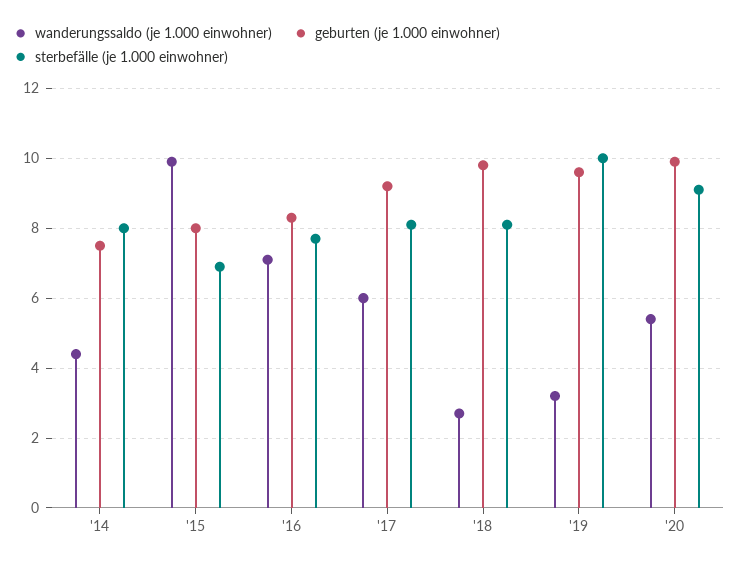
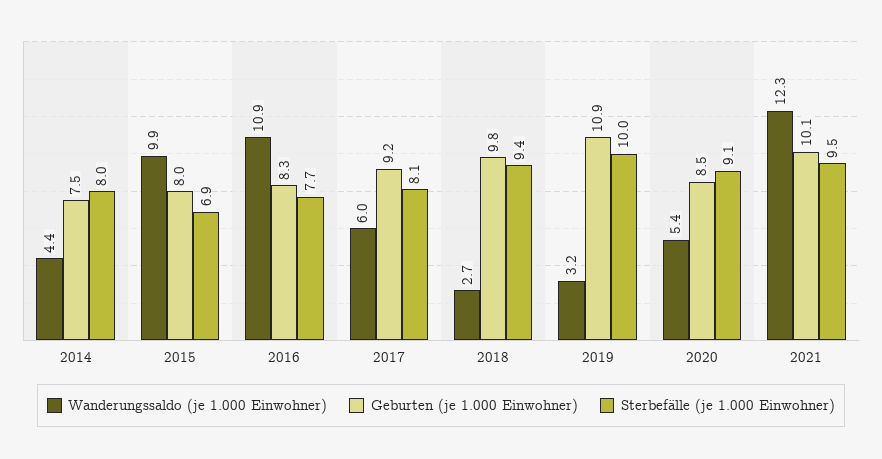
wanderungssaldo (je 1.000 einwohner), '16: 7 -> 10.9
sterbefälle (je 1.000 einwohner), '18: 8 -> 9.4
geburten (je 1.000 einwohner), '19: 9.5 -> 10.9
geburten (je 1.000 einwohner), '20: 10 -> 8.5
wanderungssaldo (je 1.000 einwohner), 2021: none -> 12.3
geburten (je 1.000 einwohner), 2021: none -> 10.1
sterbefälle (je 1.000 einwohner), 2021: none -> 9.5

